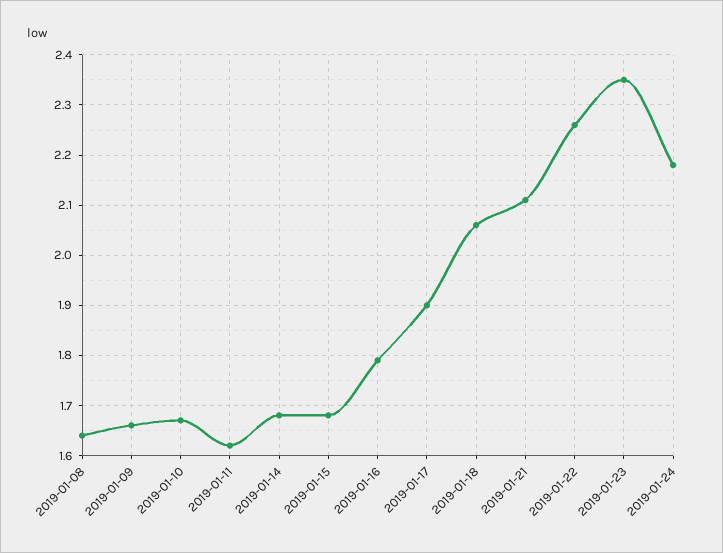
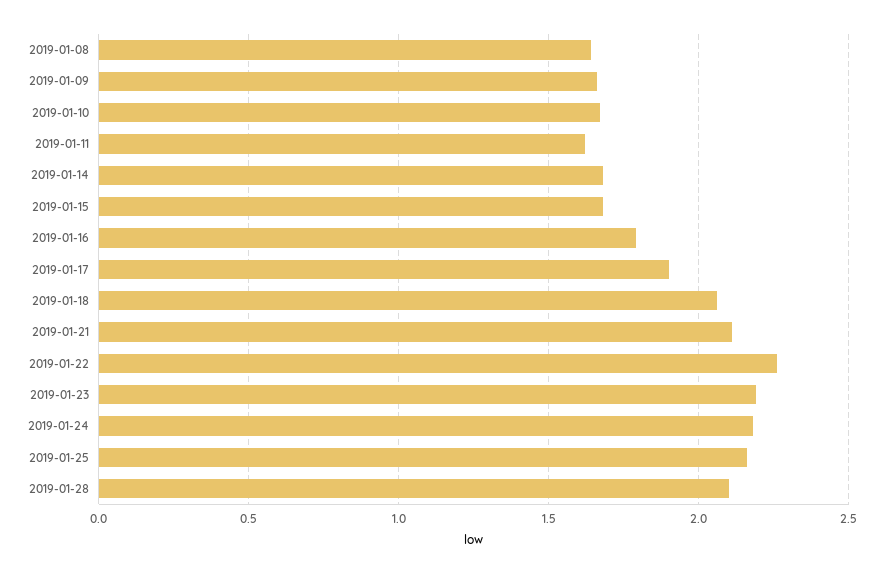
2019-01-23: 2.35 -> 2.2
2019-01-25: none -> 2.15
2019-01-28: none -> 2.1

